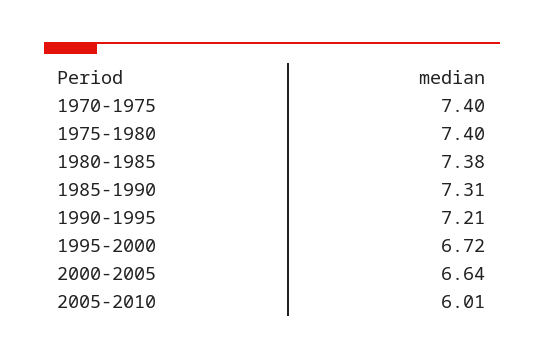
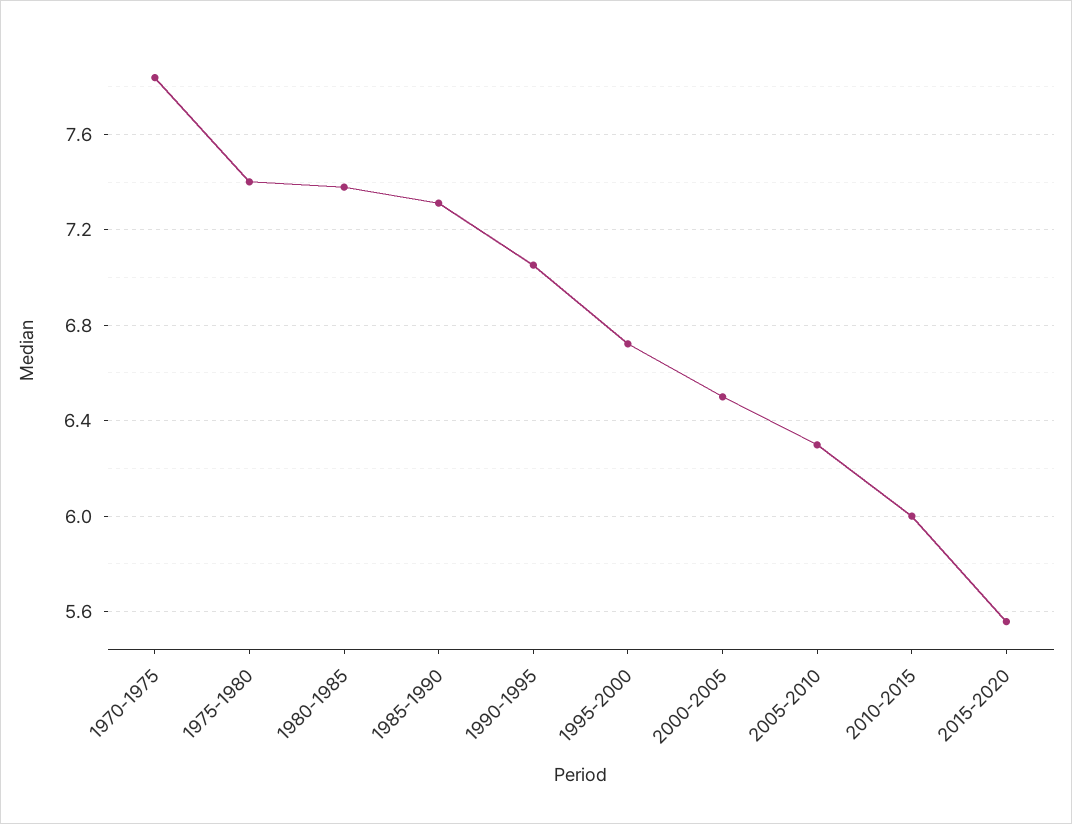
1970-1975: 7.4 -> 7.85
1990-1995: 7.21 -> 7.05
2000-2005: 6.64 -> 6.5
2005-2010: 6.01 -> 6.3
2010-2015: none -> 6
2015-2020: none -> 5.55

